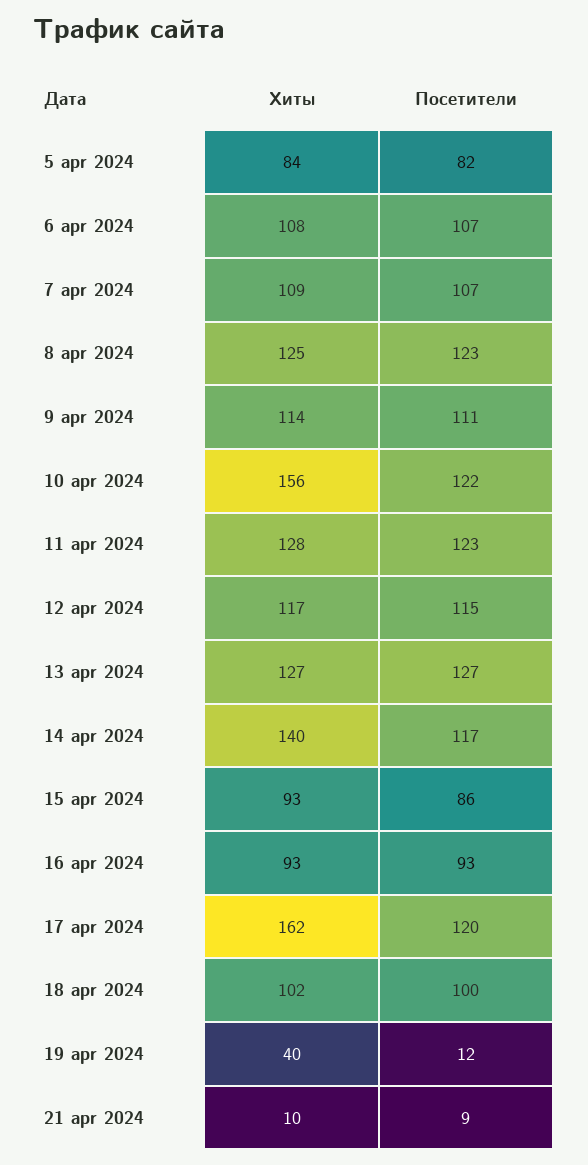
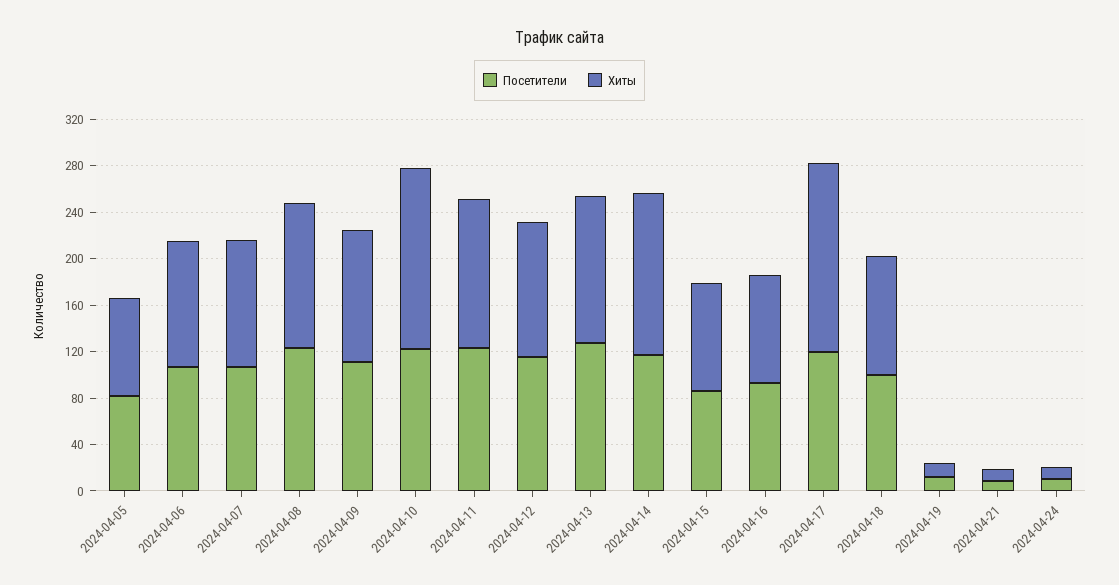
Хиты, 19 apr 2024: 40 -> 10
Посетители, 2024-04-24: none -> 10
Хиты, 2024-04-24: none -> 10

